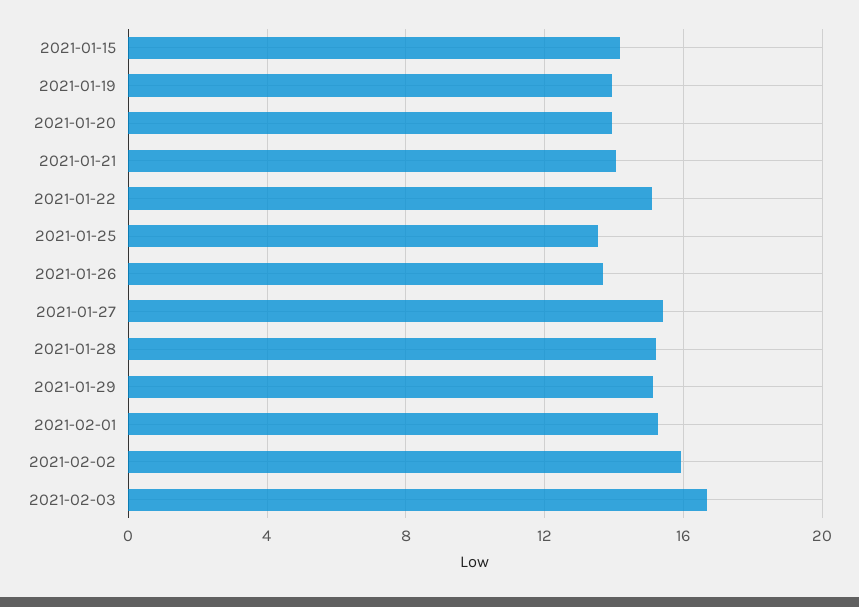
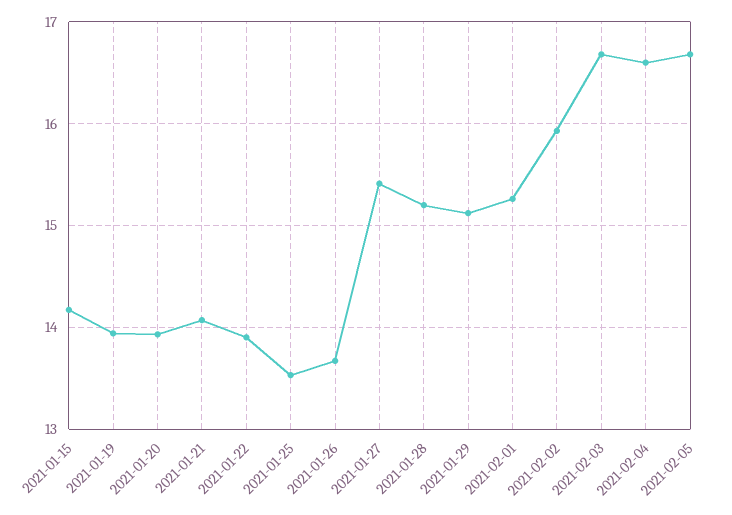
2021-01-22: 15 -> 13.9
2021-02-04: none -> 16.6
2021-02-05: none -> 16.7

